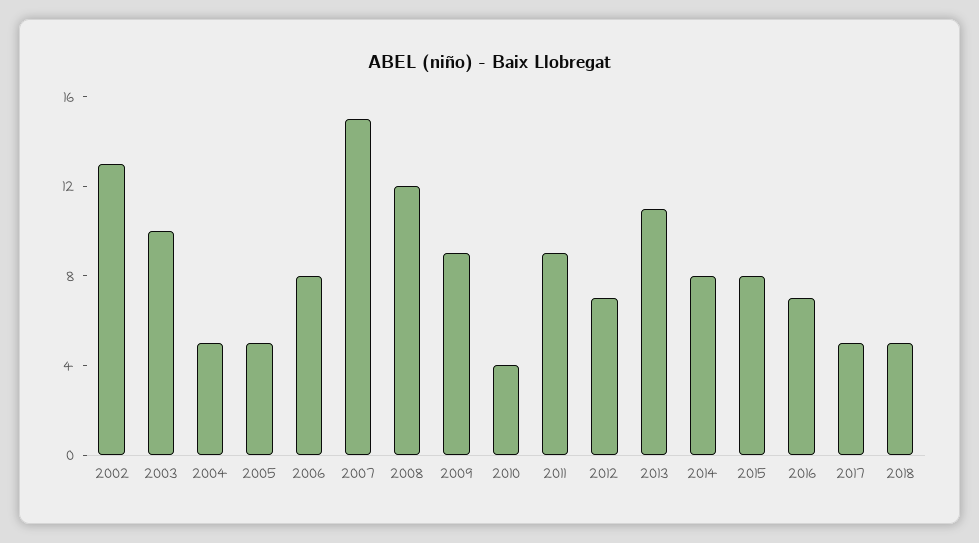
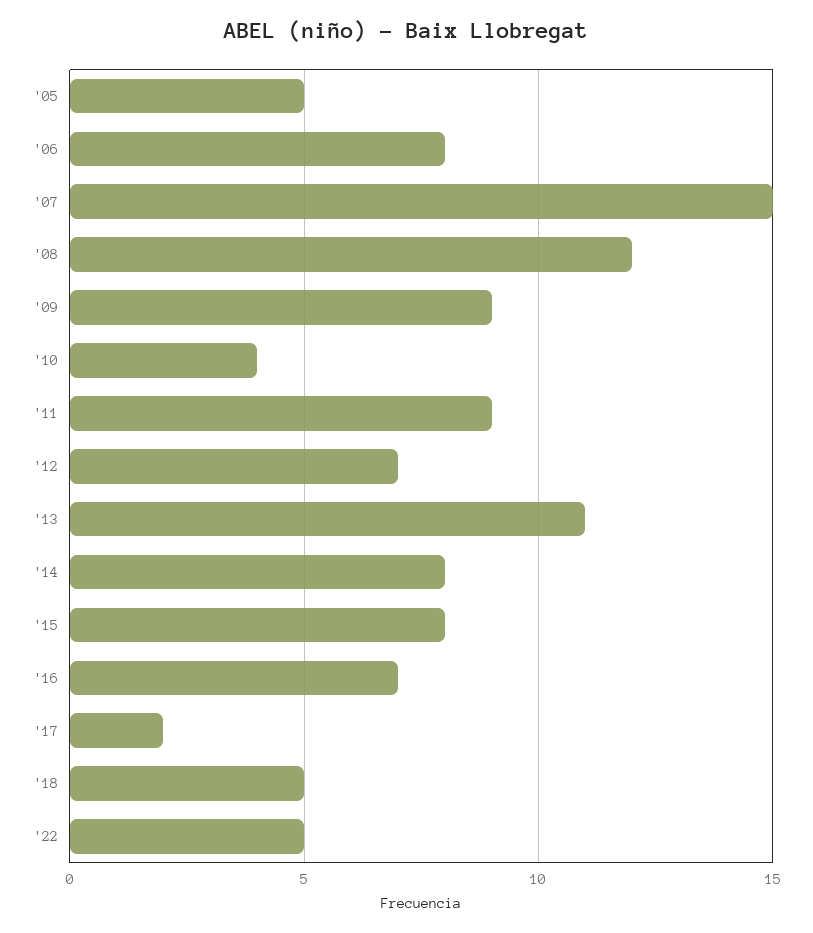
2002: 13 -> none
2003: 10 -> none
2004: 5 -> none
2017: 5 -> 2
'22: none -> 5

